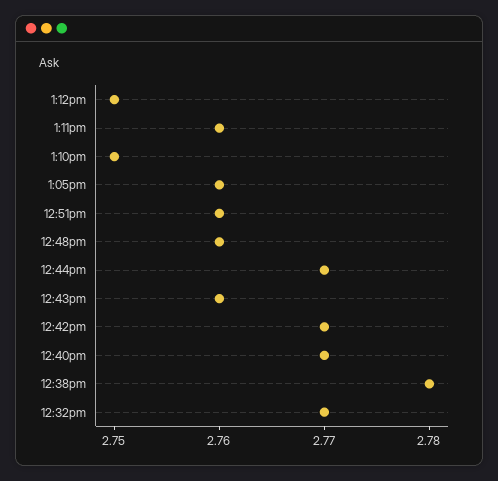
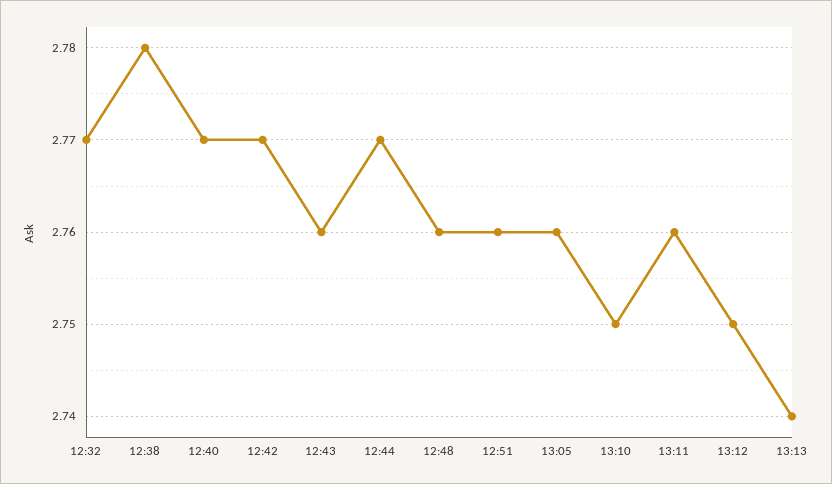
13:13: none -> 2.74

